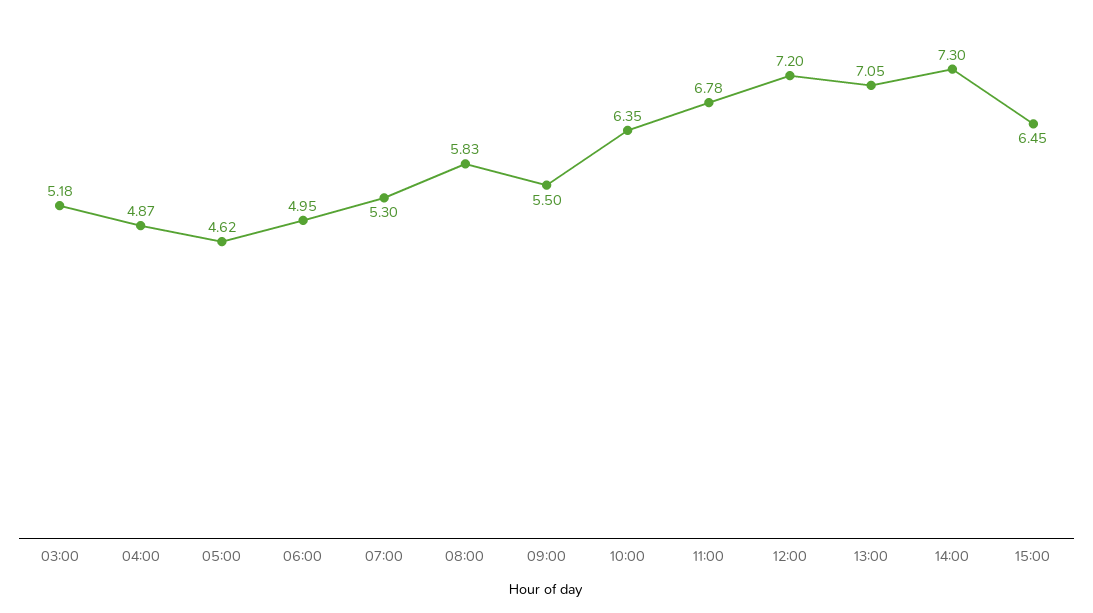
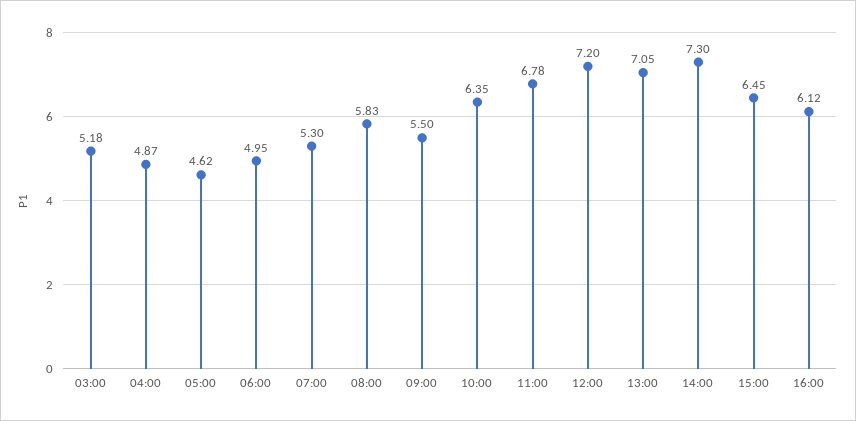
16:00: none -> 6.12

